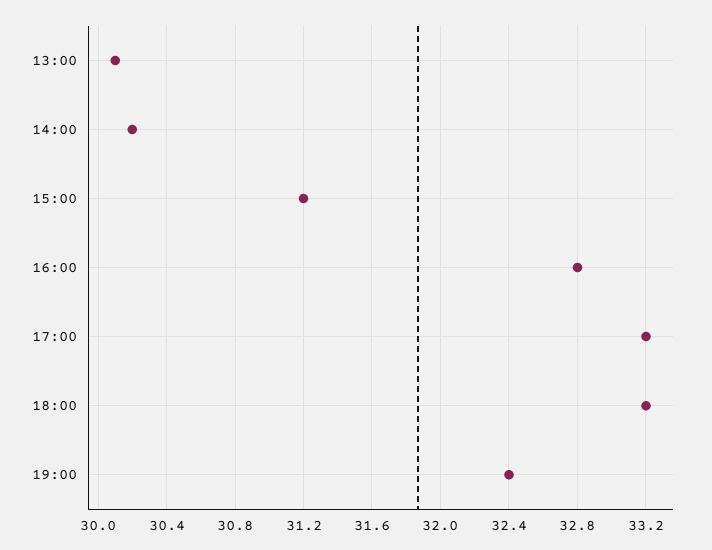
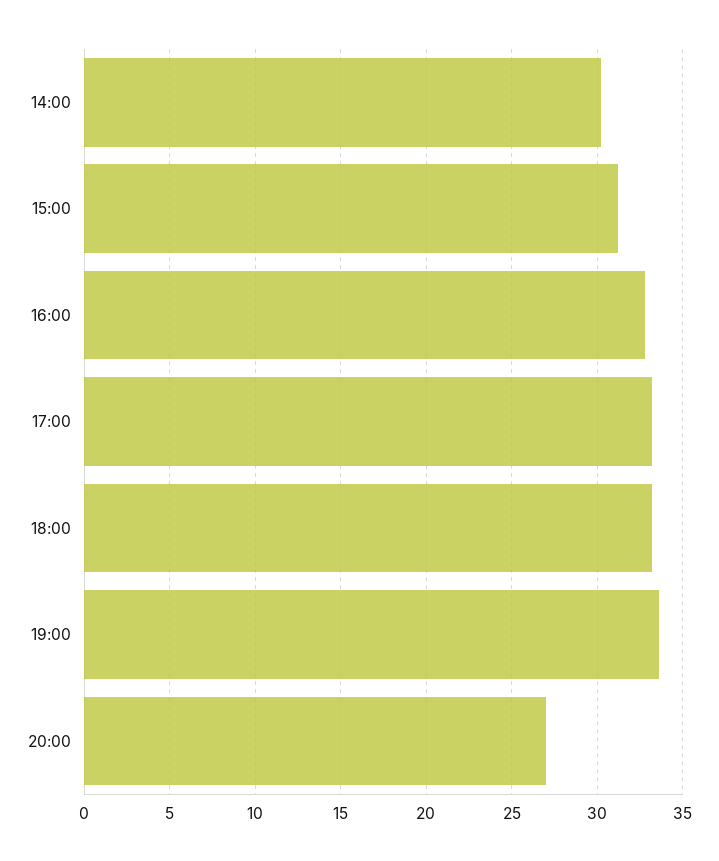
13:00: 30.1 -> none
19:00: 32.4 -> 33.5
20:00: none -> 27

